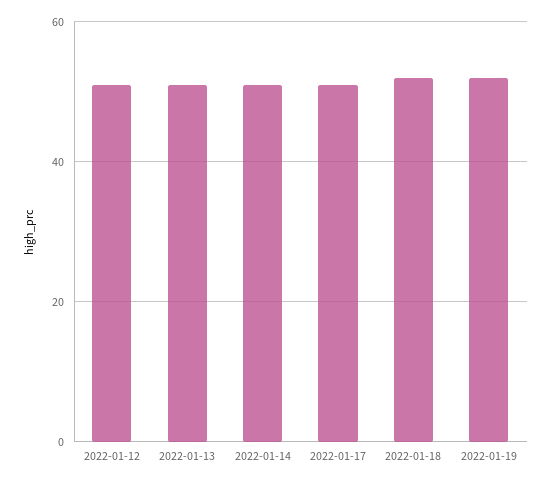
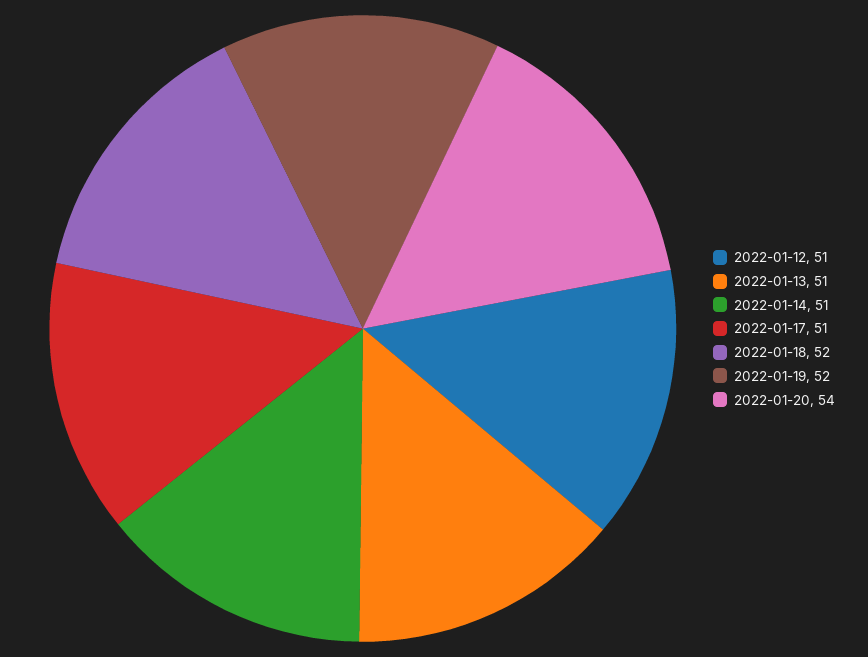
2022-01-20: none -> 54

